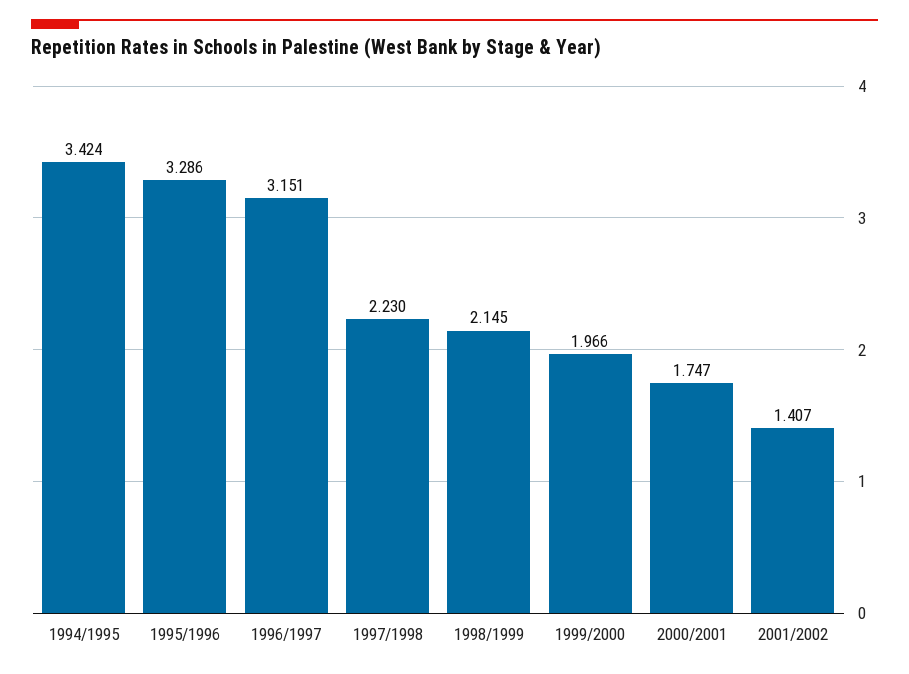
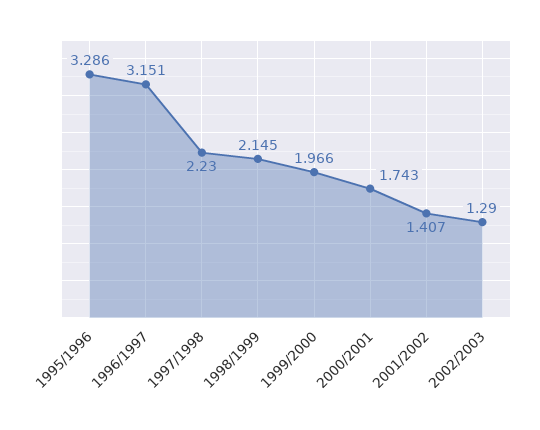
1994/1995: 3.424 -> none
2000/2001: 1.747 -> 1.743
2002/2003: none -> 1.29

